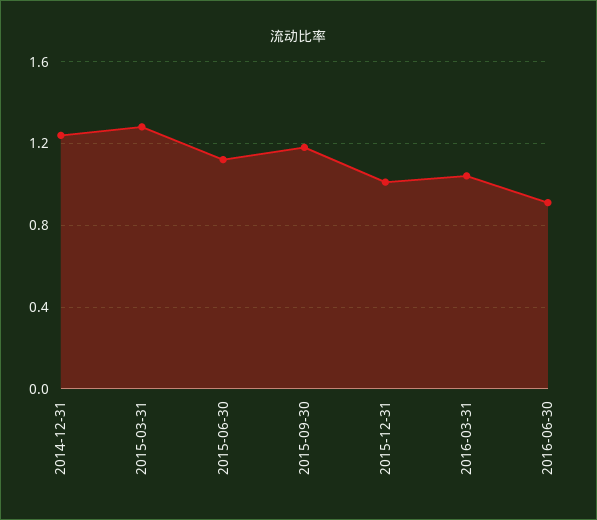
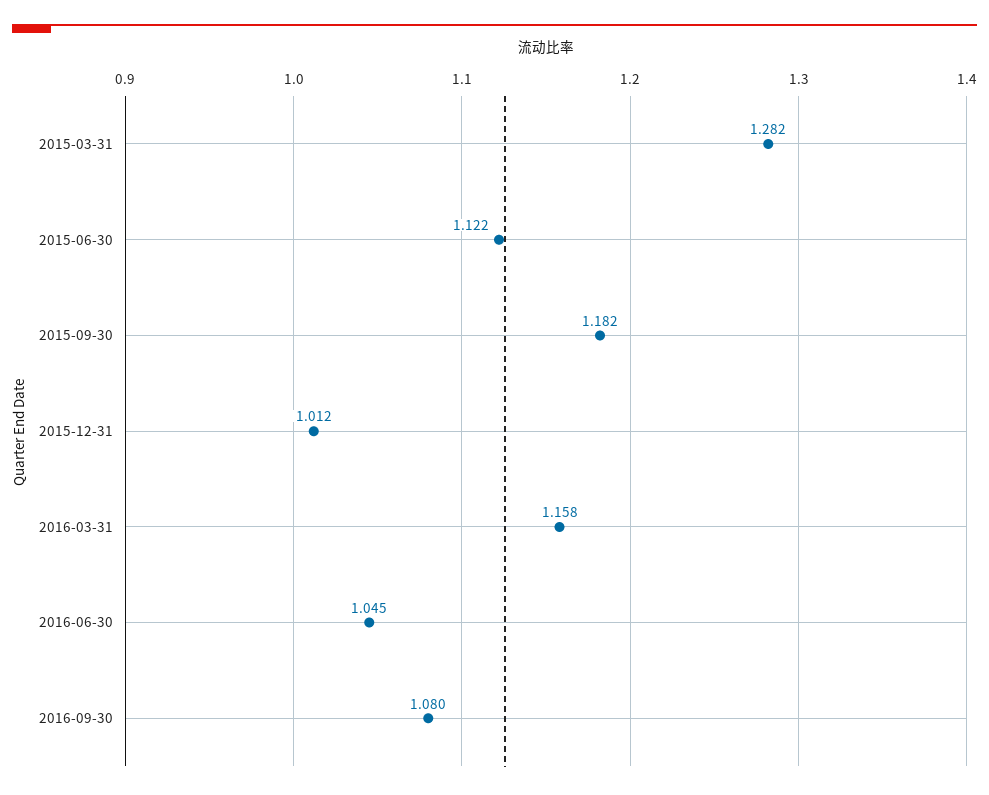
2014-12-31: 1.25 -> none
2016-03-31: 1.05 -> 1.158
2016-06-30: 0.9 -> 1.045
2016-09-30: none -> 1.08

